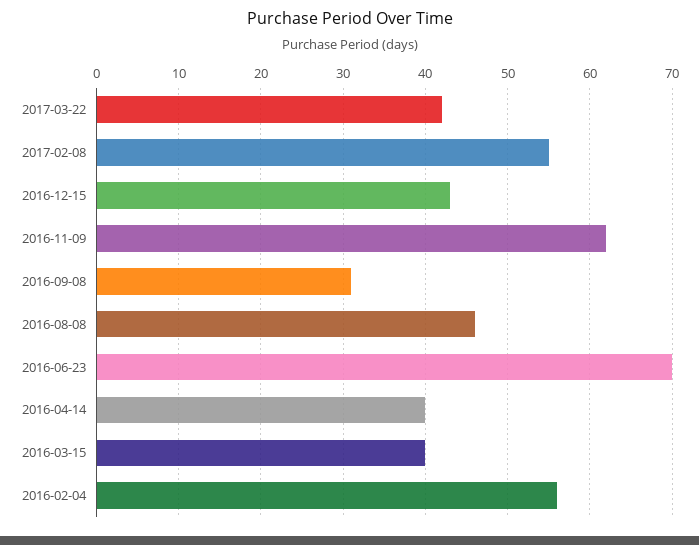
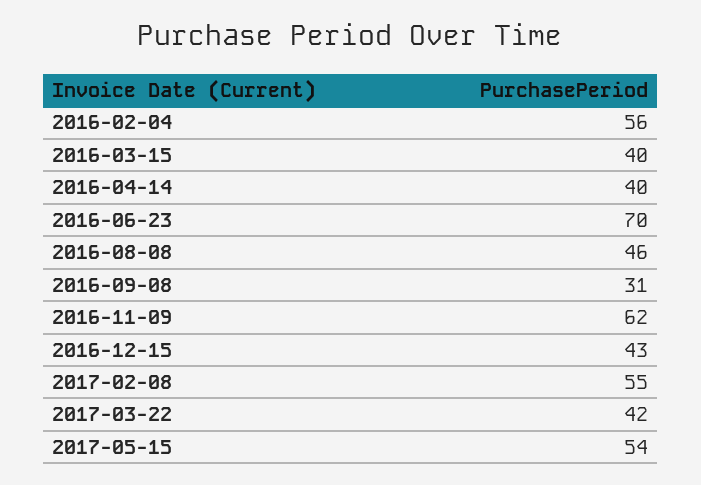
2017-05-15: none -> 54

